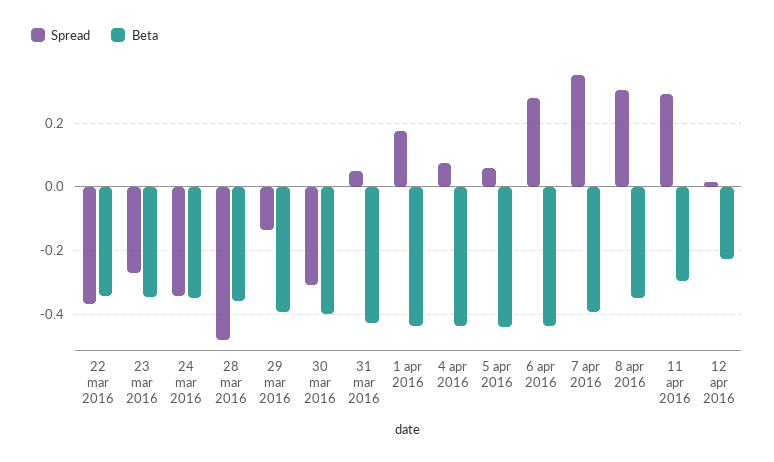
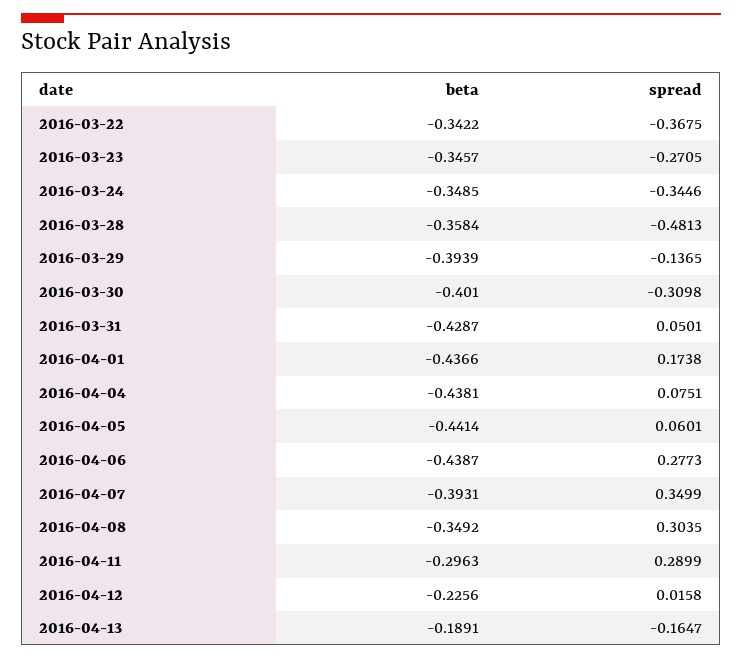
Beta, 2016-04-13: none -> -0.1891
Spread, 2016-04-13: none -> -0.1647

